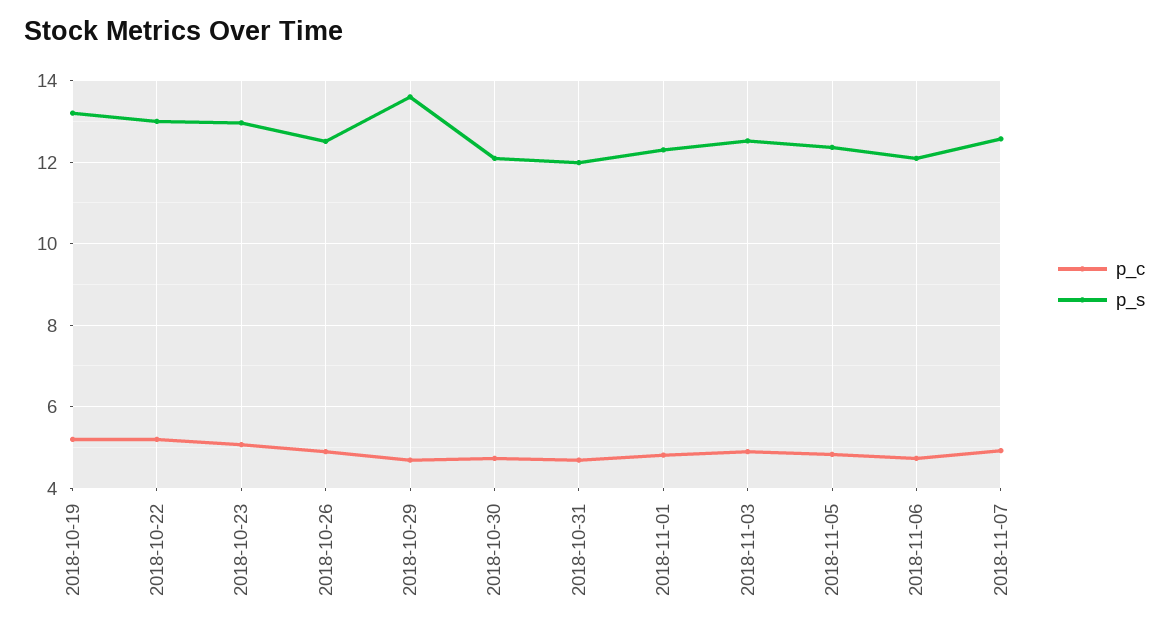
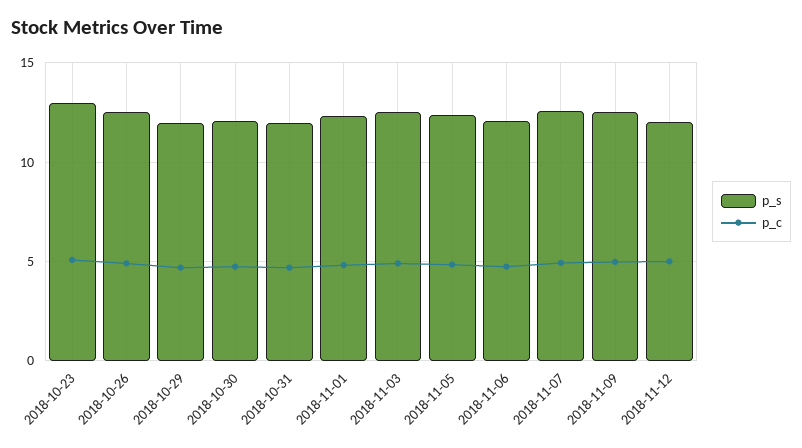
p_c, 2018-10-19: 5.2 -> none
p_s, 2018-10-19: 13.2 -> none
p_c, 2018-10-22: 5.2 -> none
p_s, 2018-10-22: 13 -> none
p_s, 2018-10-29: 13.6 -> 12
p_s, 2018-11-09: none -> 12.5
p_c, 2018-11-09: none -> 5
p_s, 2018-11-12: none -> 12
p_c, 2018-11-12: none -> 5

